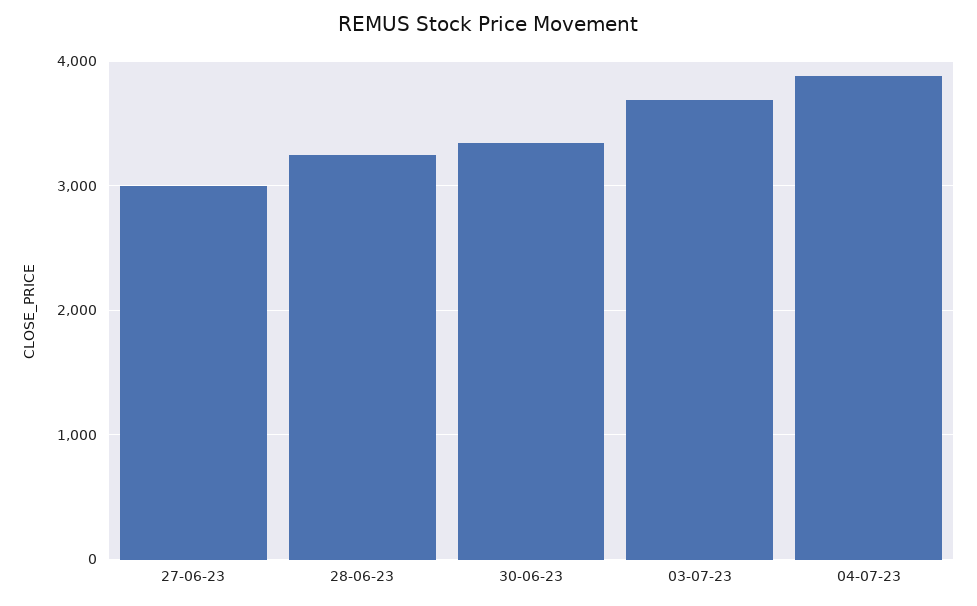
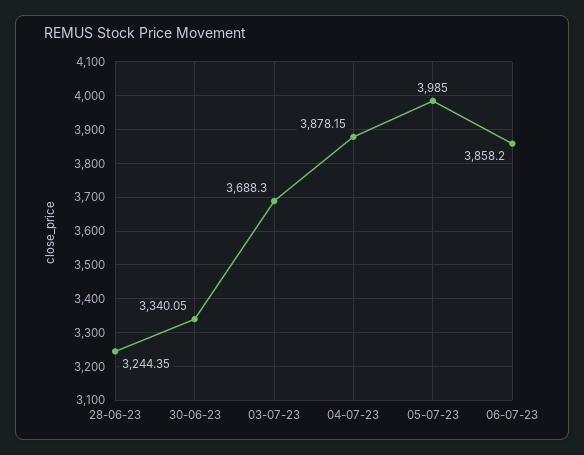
27-06-23: 3000 -> none
05-07-23: none -> 3985
06-07-23: none -> 3858.2

